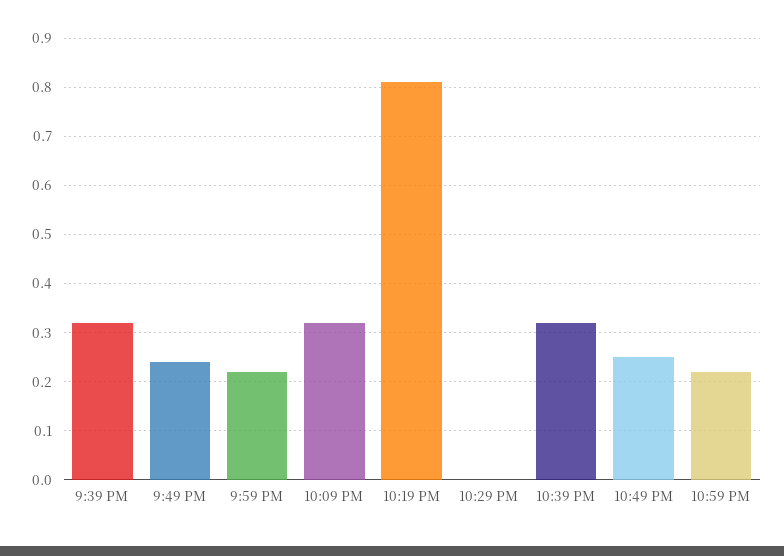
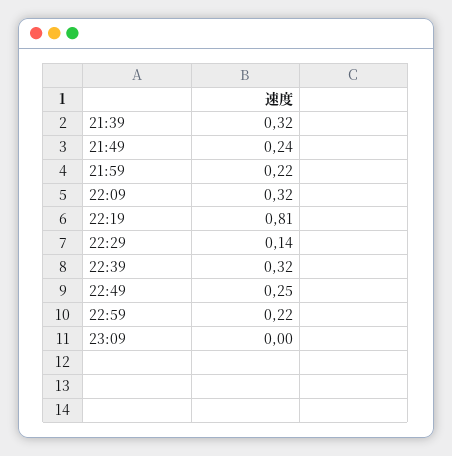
10:29 PM: 0 -> 0.14
23:09: none -> 0

